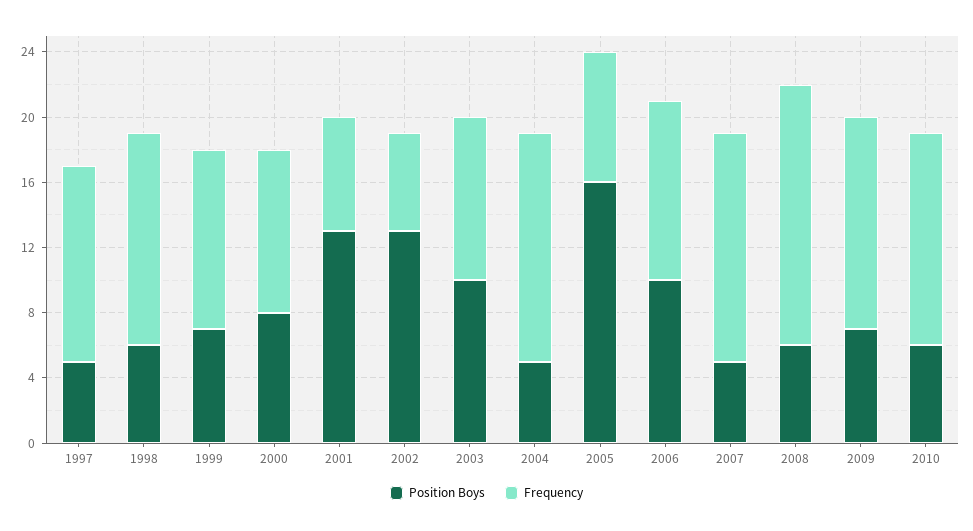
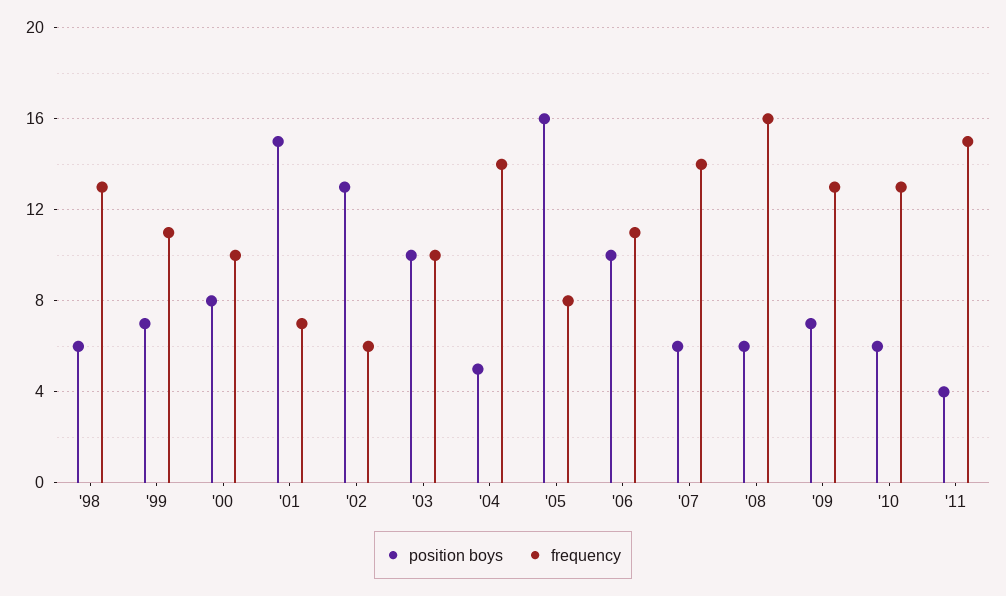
Position Boys, 1997: 5 -> none
Frequency, 1997: 12 -> none
Position Boys, 2001: 13 -> 15
Position Boys, 2007: 5 -> 6
Position Boys, '11: none -> 4
Frequency, '11: none -> 15

